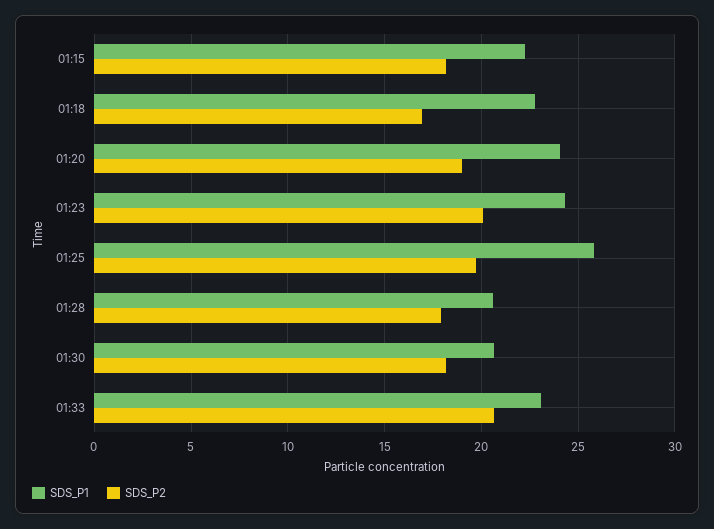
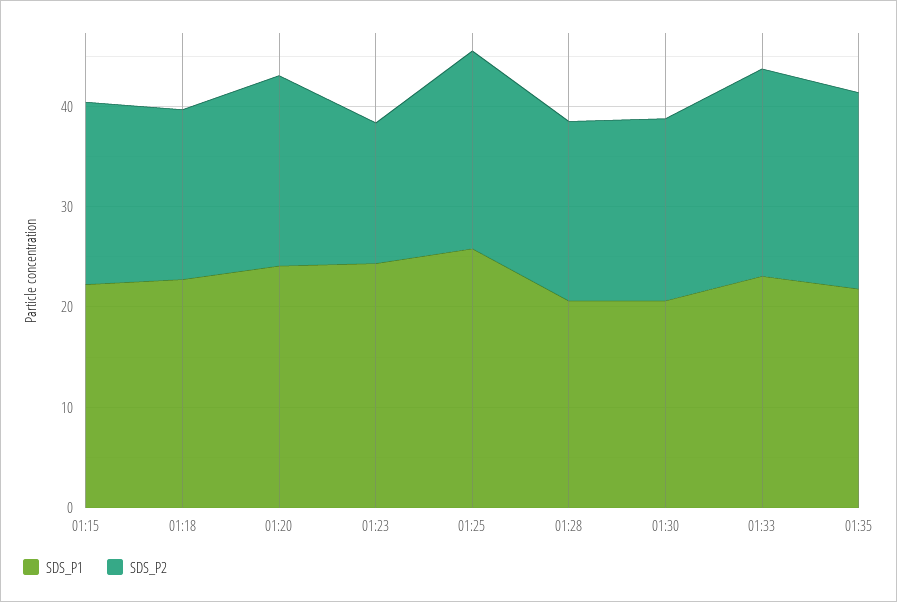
SDS_P2, 01:23: 20 -> 14
SDS_P1, 01:35: none -> 22
SDS_P2, 01:35: none -> 20

